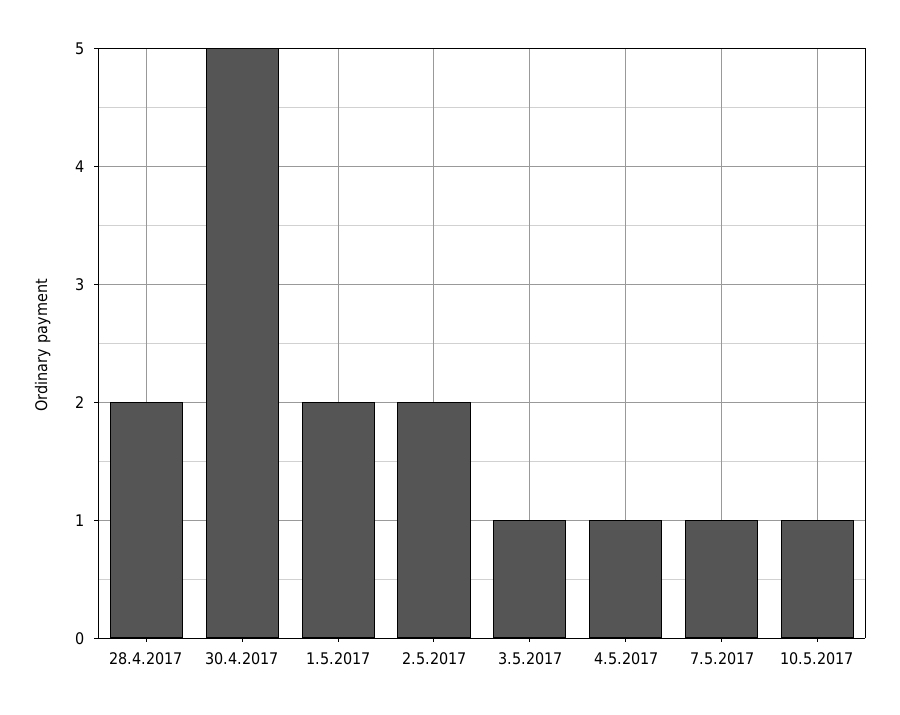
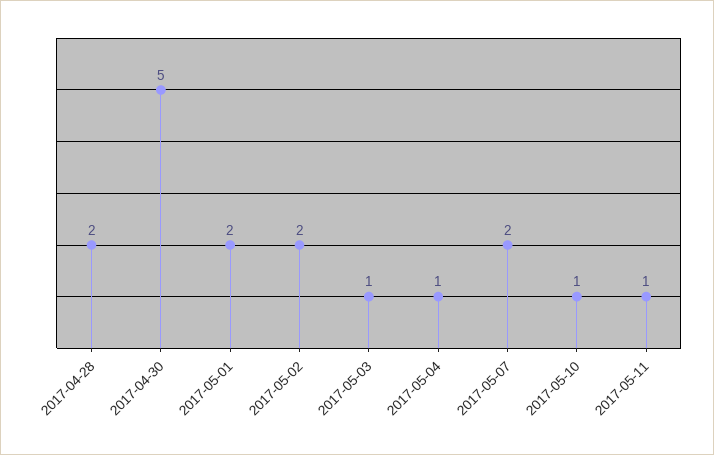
7.5.2017: 1 -> 2
2017-05-11: none -> 1

